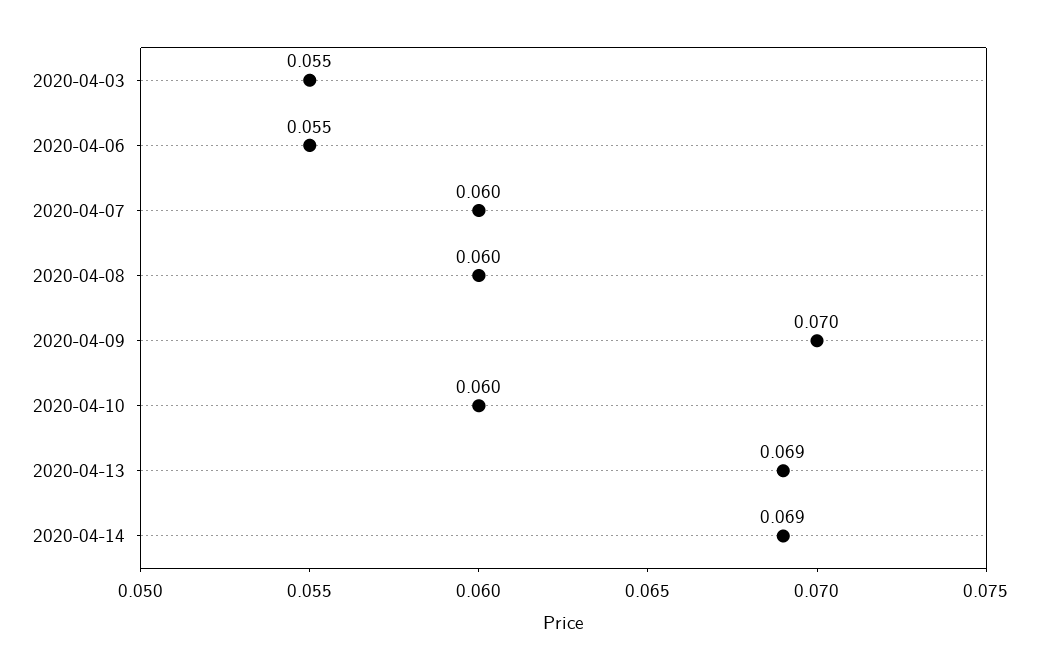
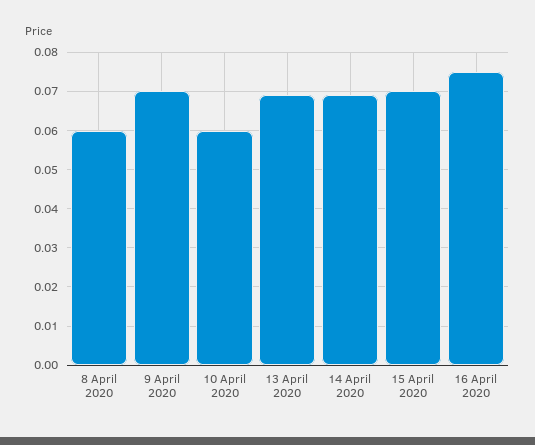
2020-04-03: 0.055 -> none
2020-04-06: 0.055 -> none
2020-04-07: 0.06 -> none
15 April 2020: none -> 0.07
16 April 2020: none -> 0.075

